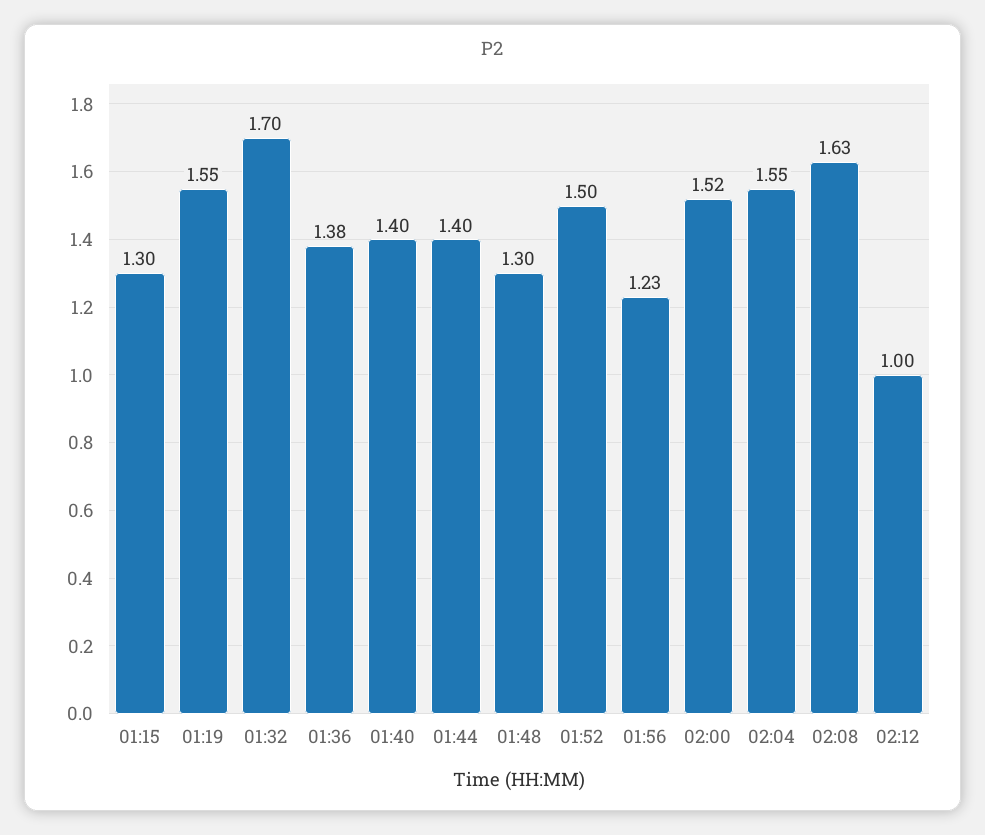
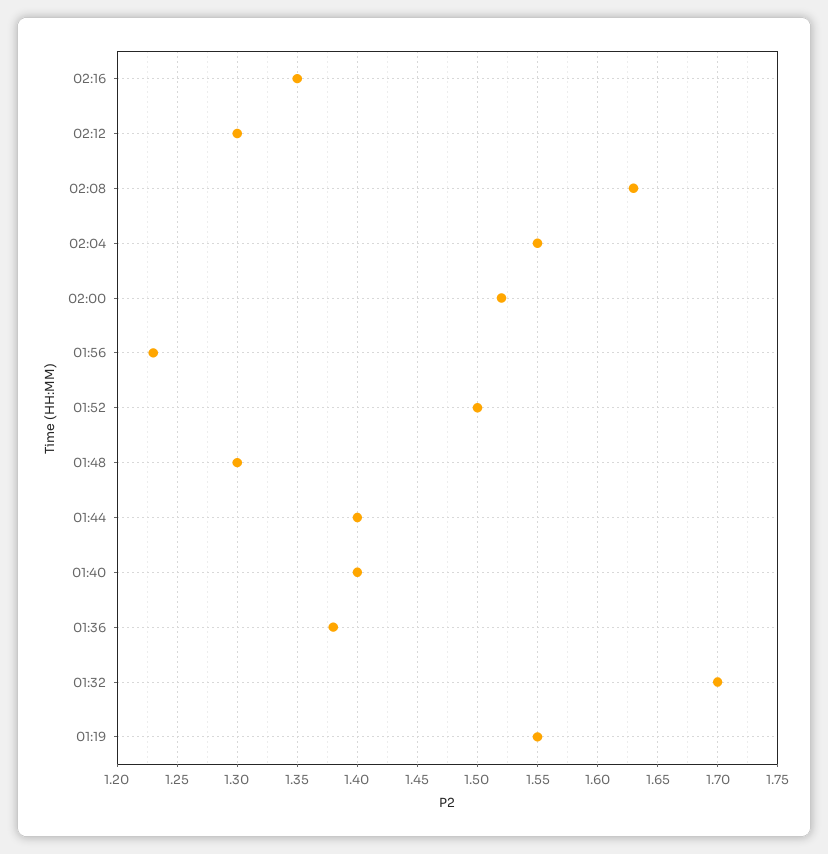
01:15: 1.3 -> none
02:12: 1 -> 1.3
02:16: none -> 1.35

